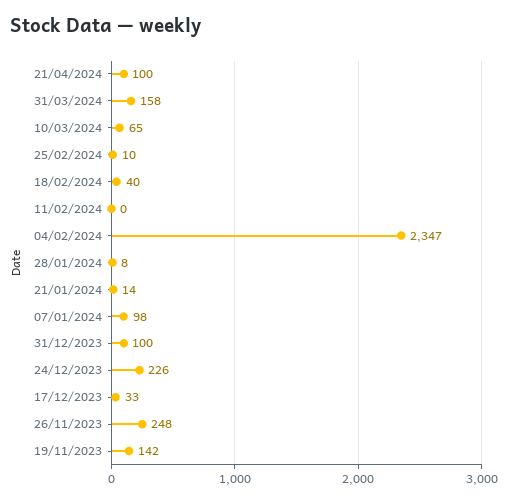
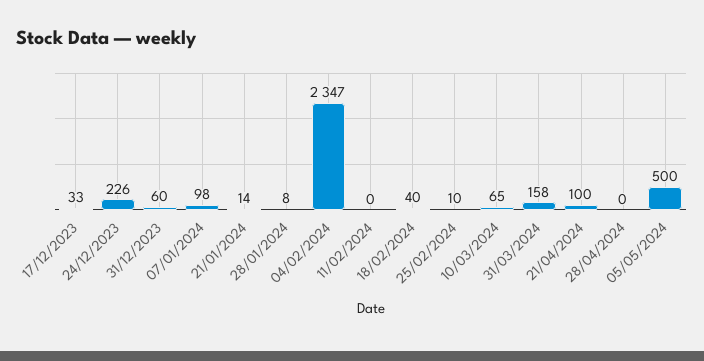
31/12/2023: 100 -> 60
26/11/2023: 248 -> none
19/11/2023: 142 -> none
28/04/2024: none -> 0
05/05/2024: none -> 500

